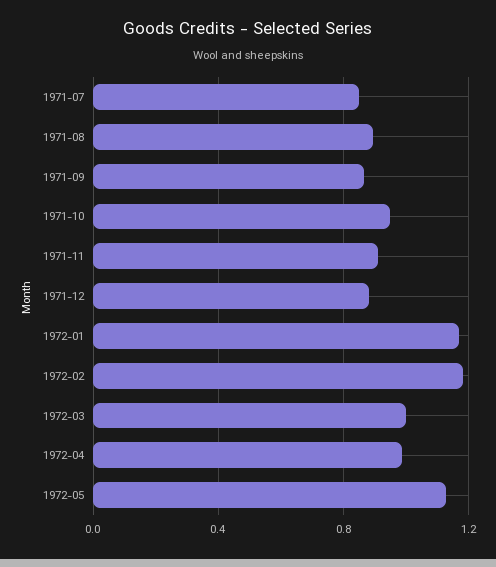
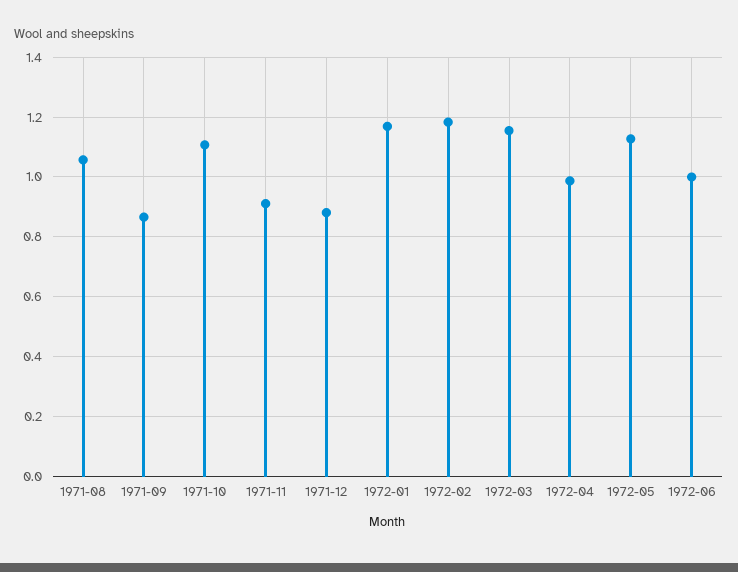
1971-07: 0.85 -> none
1971-08: 0.9 -> 1.05
1971-10: 0.95 -> 1.1
1972-03: 1 -> 1.15
1972-06: none -> 1

